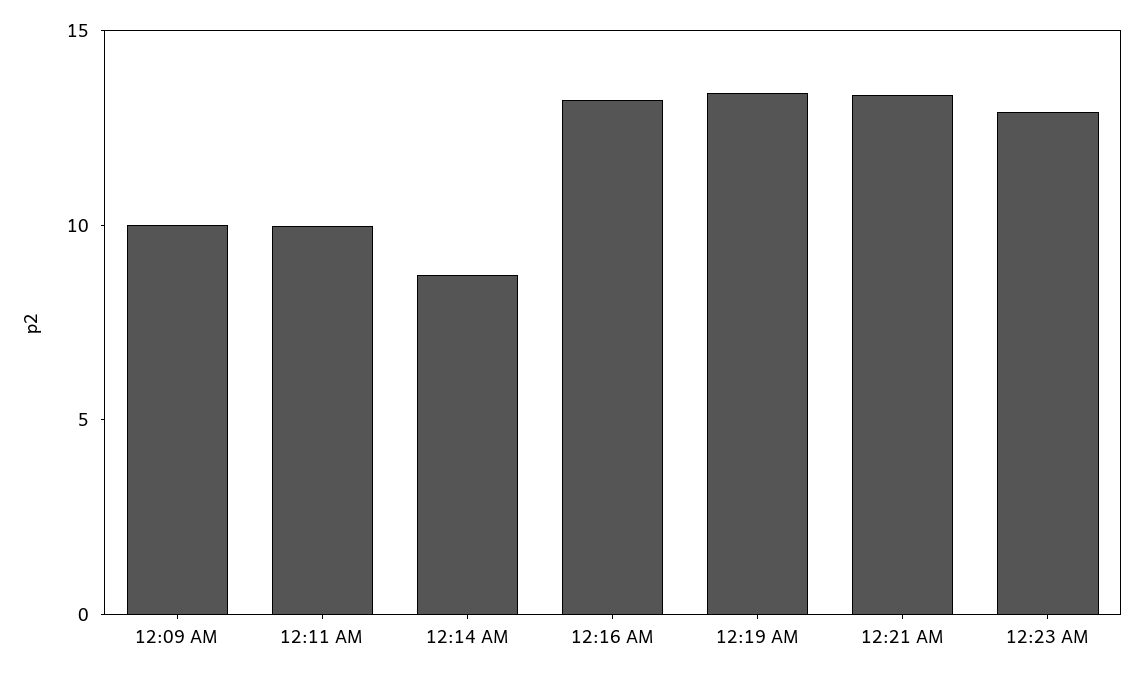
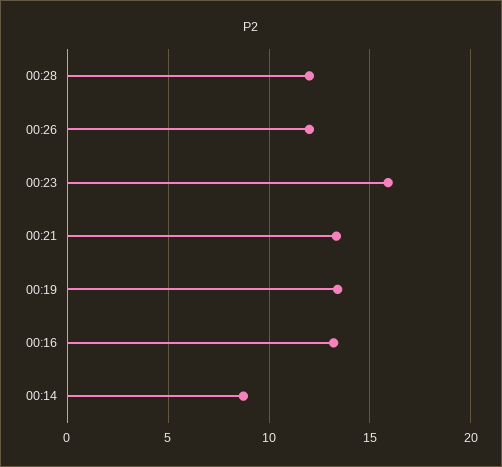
12:09 AM: 10 -> none
12:11 AM: 10 -> none
12:23 AM: 13 -> 16
00:28: none -> 12
00:26: none -> 12

